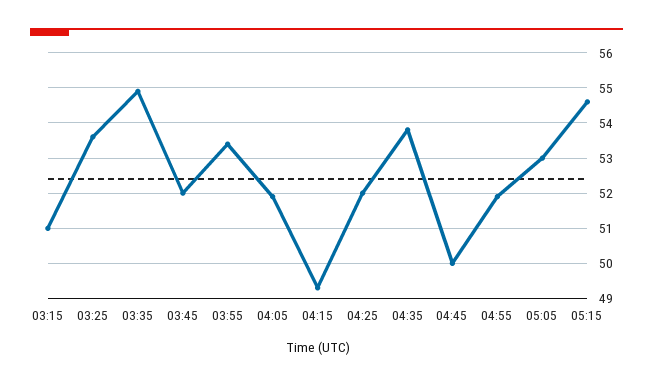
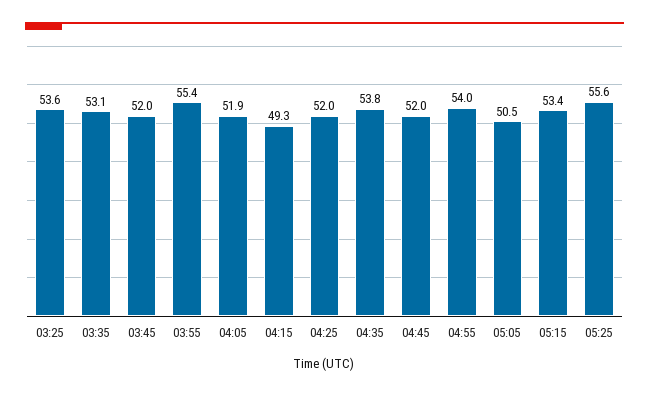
03:15: 51 -> none
03:35: 55 -> 53.1
03:55: 53.5 -> 55.4
04:45: 50 -> 52
04:55: 52 -> 54
05:05: 53 -> 50.5
05:15: 54.5 -> 53.4
05:25: none -> 55.6

